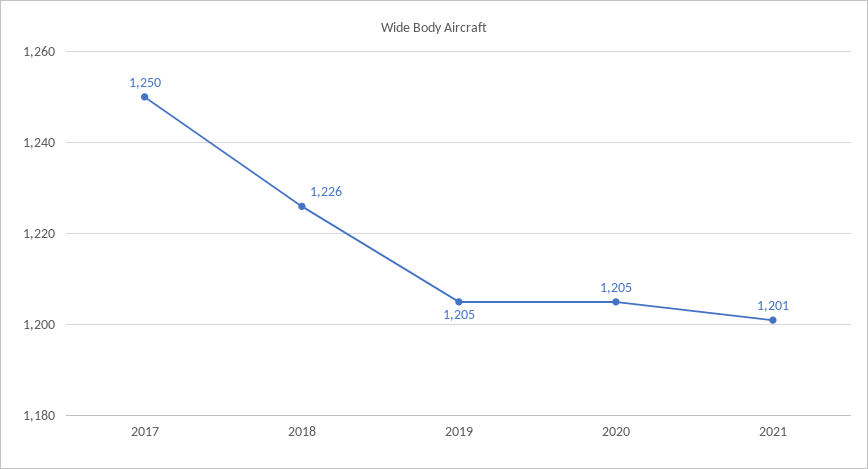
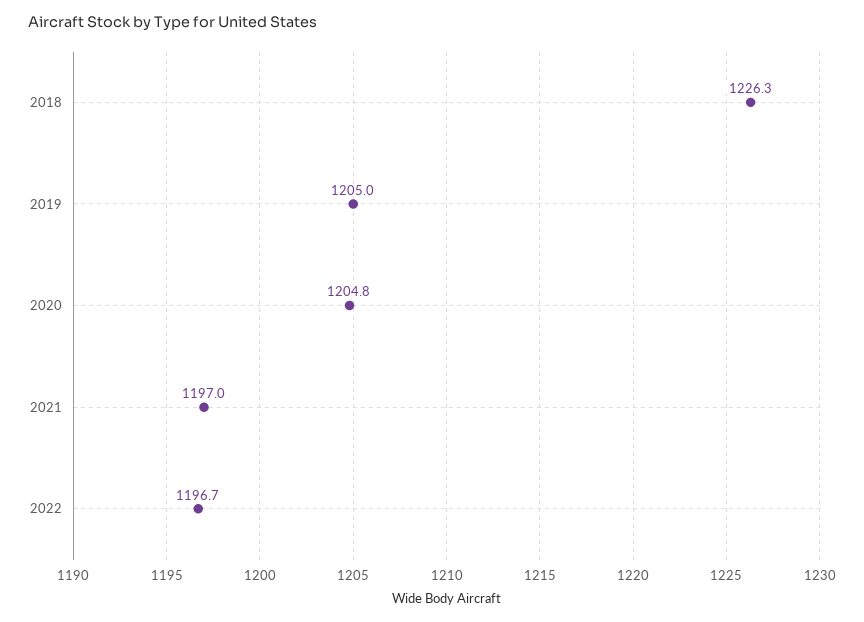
2017: 1250 -> none
2021: 1201 -> 1197
2022: none -> 1196.7

